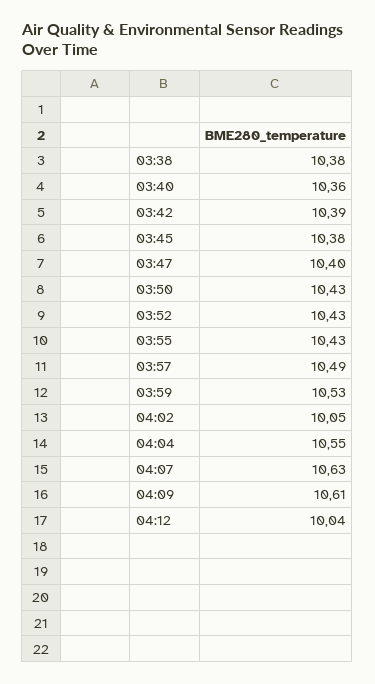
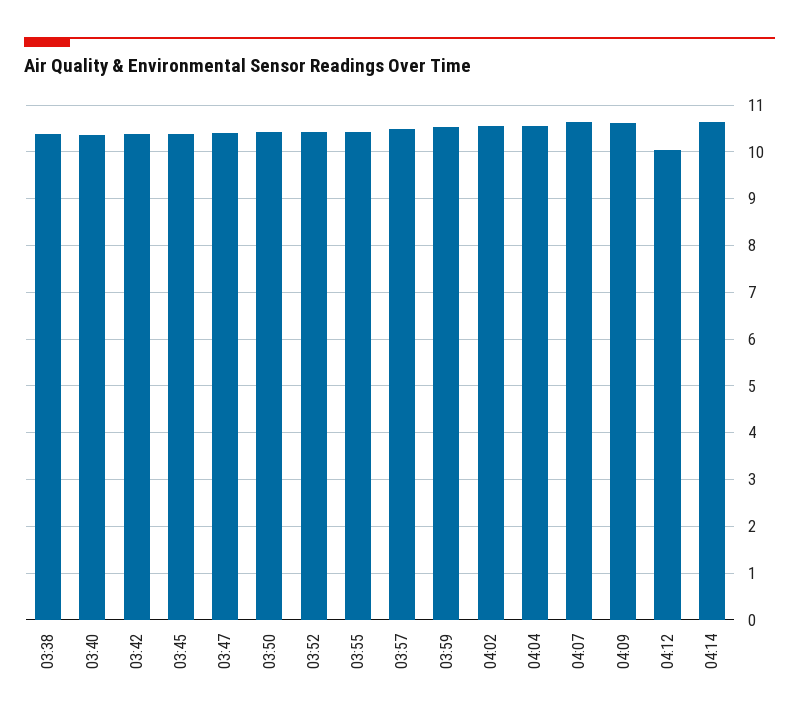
04:02: 10.05 -> 10.6
04:14: none -> 10.6

